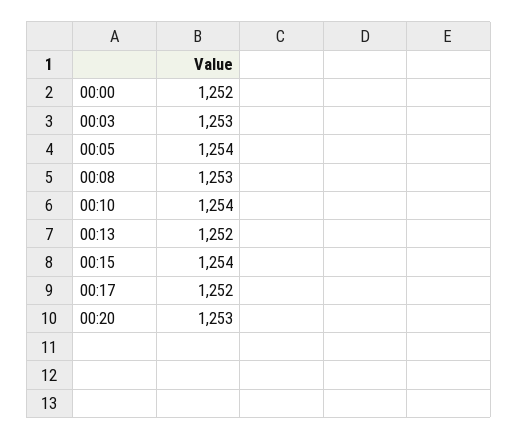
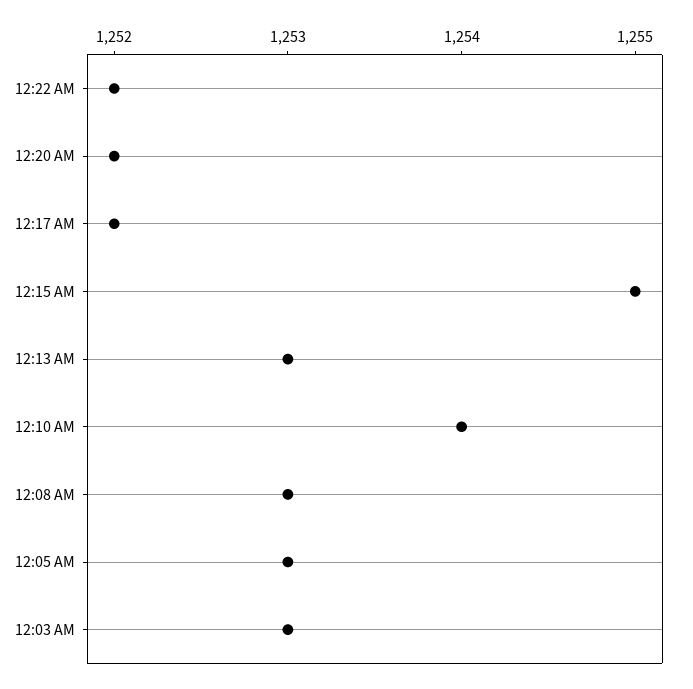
00:00: 1252 -> none
00:05: 1254 -> 1253
00:13: 1252 -> 1253
00:15: 1254 -> 1255
00:20: 1253 -> 1252
12:22 AM: none -> 1252

